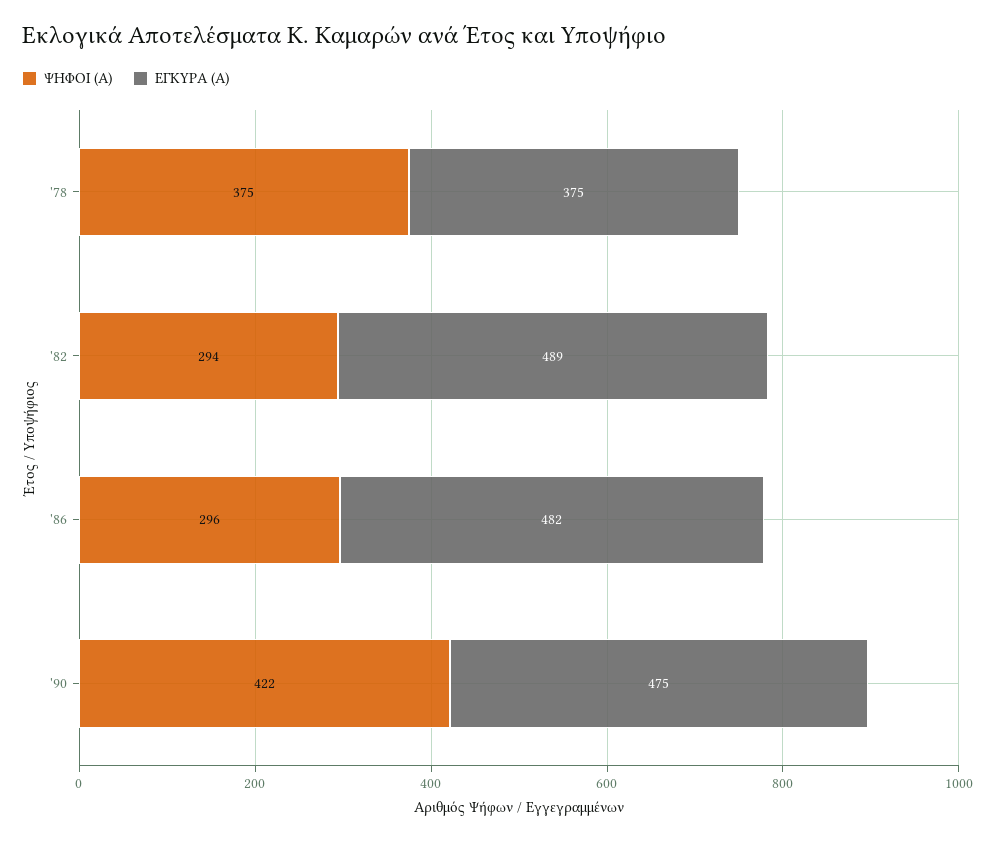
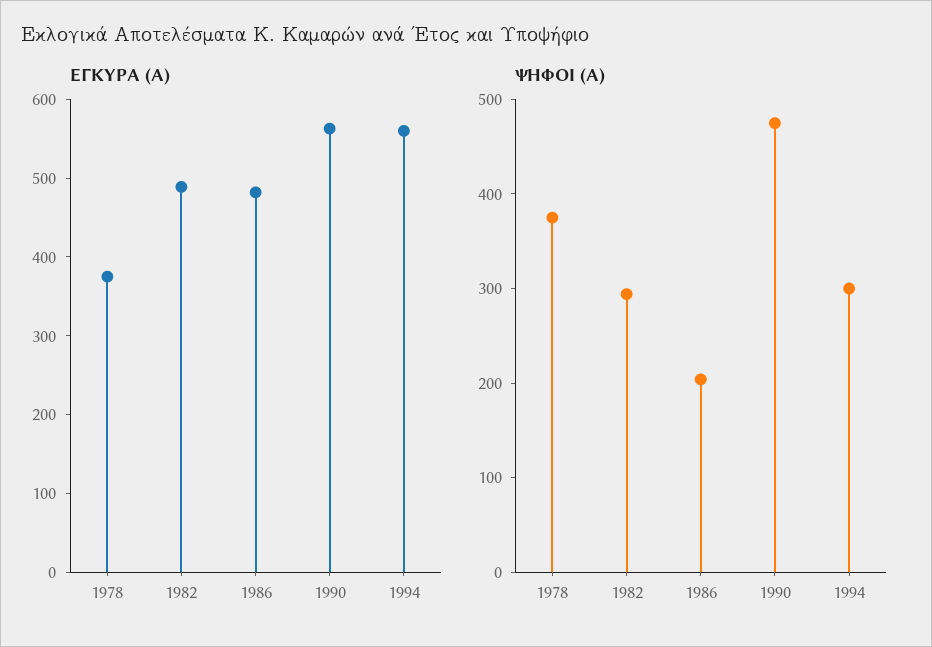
ΨΗΦΟΙ (Α), '86: 296 -> 200
ΨΗΦΟΙ (Α), '90: 422 -> 480
ΕΓΚΥΡΑ (Α), '90: 475 -> 560
ΕΓΚΥΡΑ (Α), 1994: none -> 560
ΨΗΦΟΙ (Α), 1994: none -> 300

